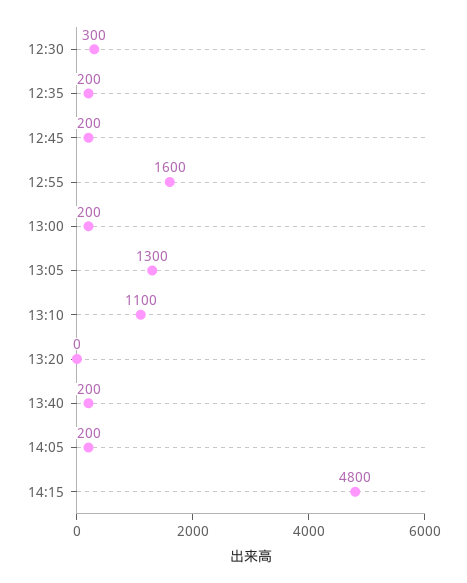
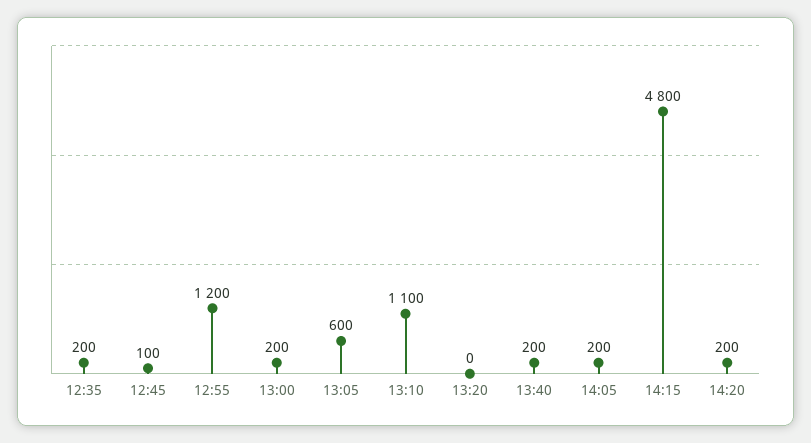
12:30: 300 -> none
12:45: 200 -> 100
12:55: 1600 -> 1200
13:05: 1300 -> 600
14:20: none -> 200

